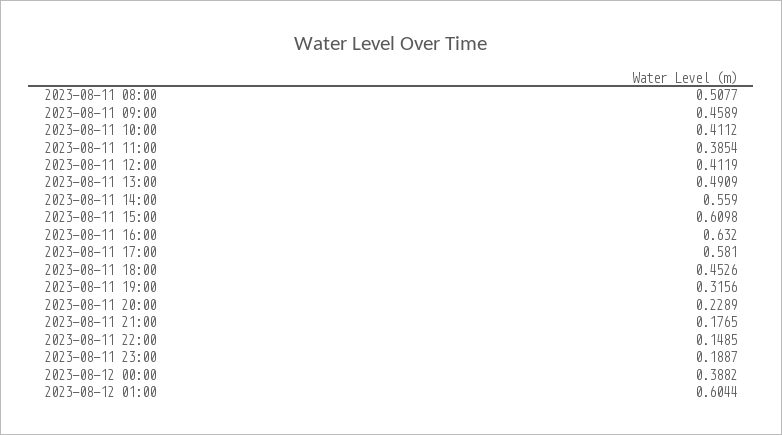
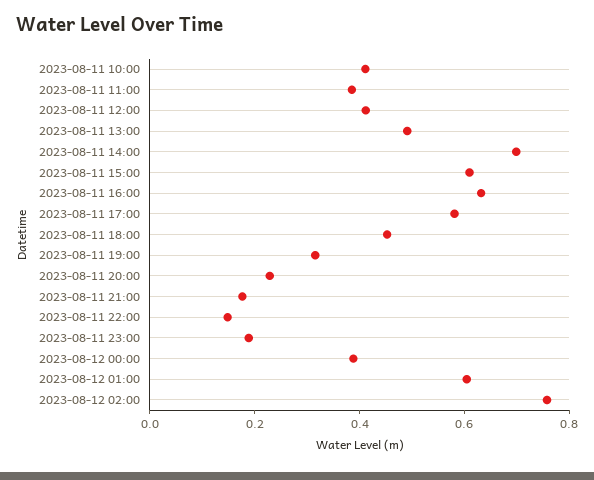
2023-08-11 08:00: 0.5077 -> none
2023-08-11 09:00: 0.4589 -> none
2023-08-11 14:00: 0.559 -> 0.7
2023-08-12 02:00: none -> 0.75

